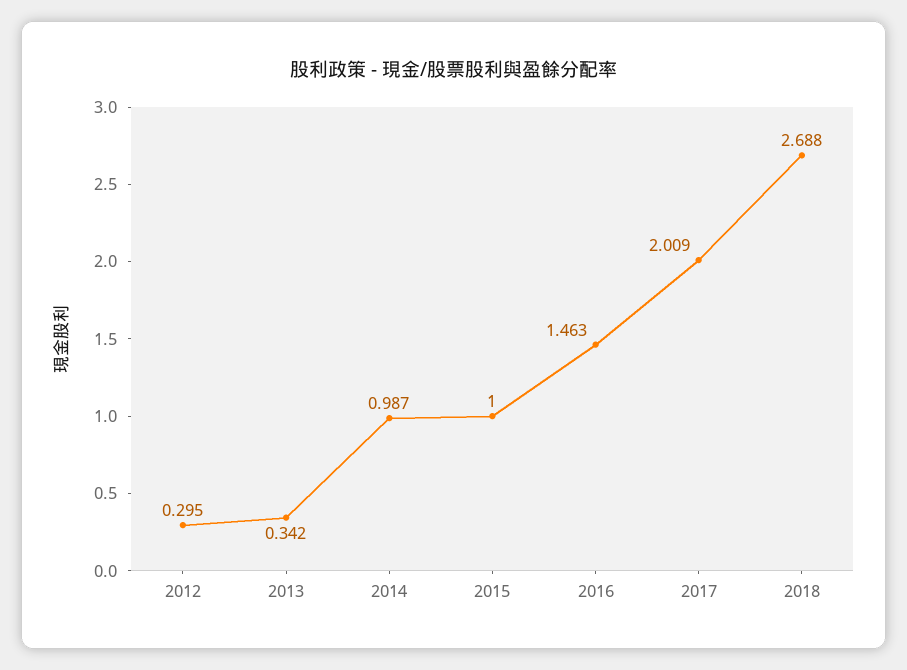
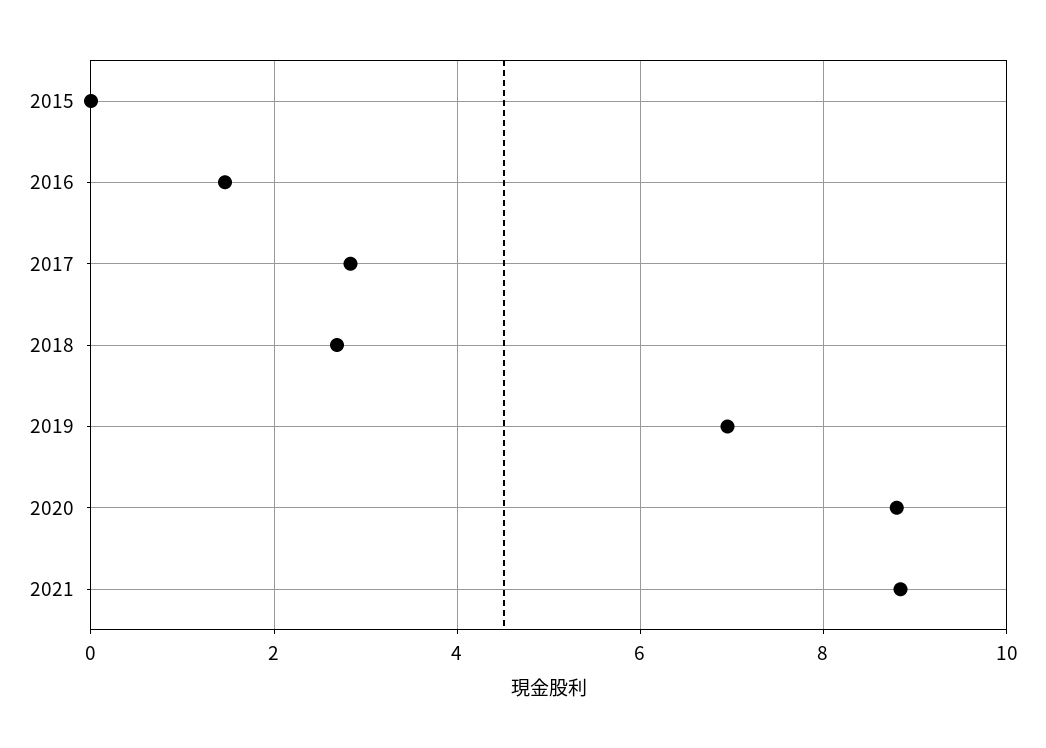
2012: 0.295 -> none
2013: 0.342 -> none
2014: 0.987 -> none
2015: 1 -> 0
2017: 2.009 -> 2.8
2019: none -> 7
2020: none -> 8.8
2021: none -> 8.8

